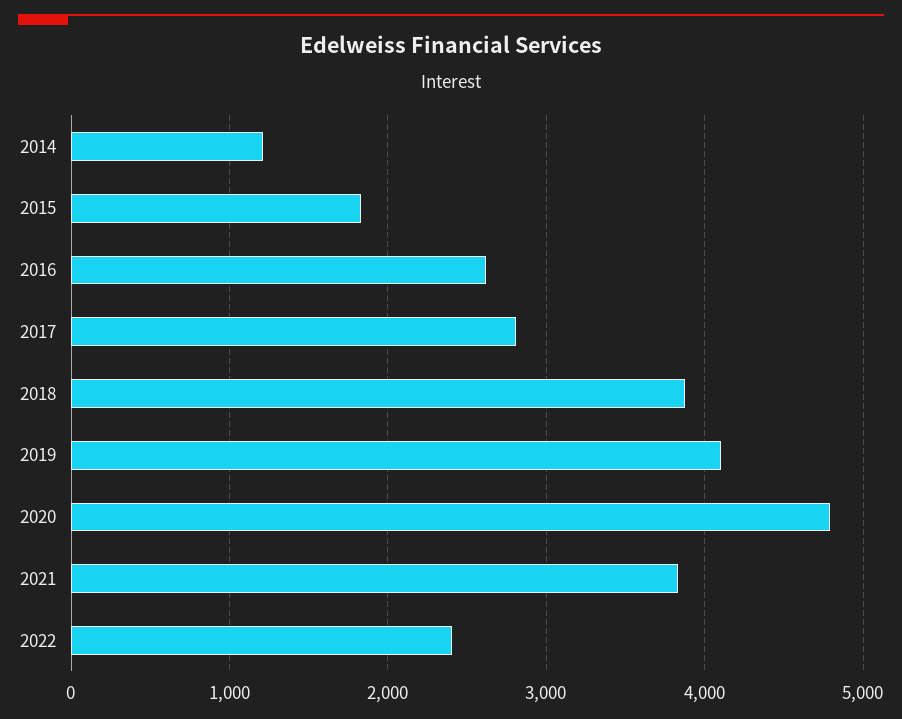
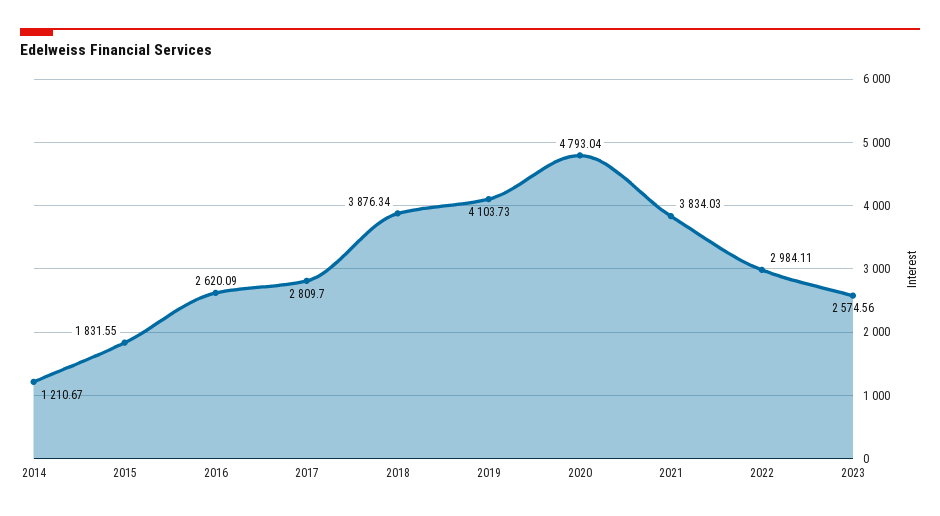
2022: 2400 -> 2984.11
2023: none -> 2574.56

